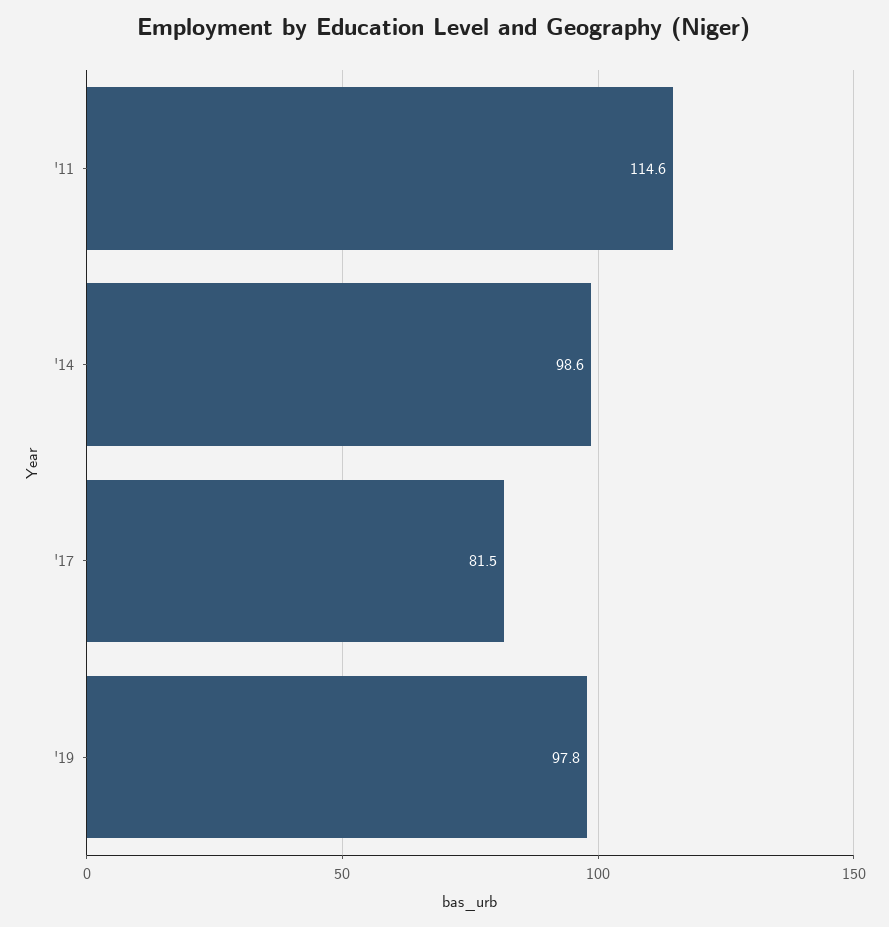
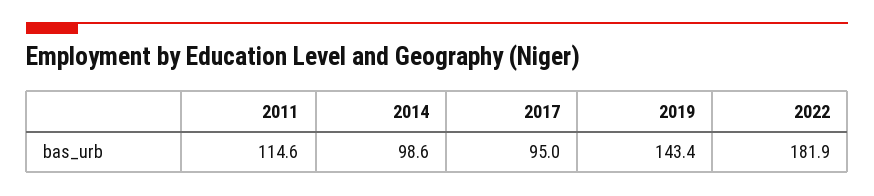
'17: 81.5 -> 95
'19: 97.8 -> 143.4
2022: none -> 181.9

